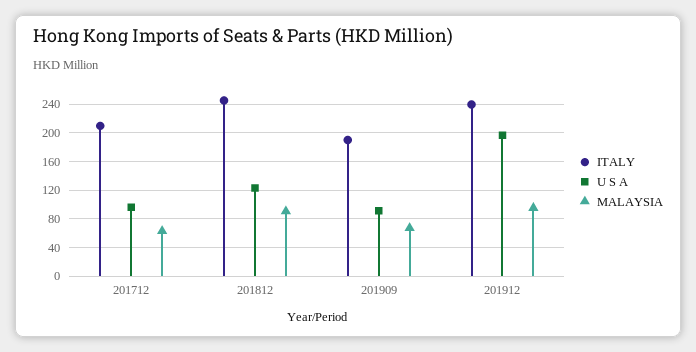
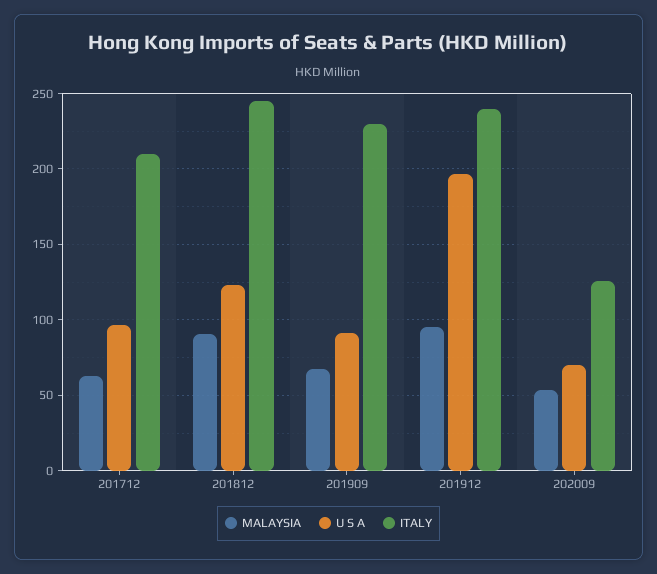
ITALY, 201909: 190 -> 230
MALAYSIA, 202009: none -> 55
U S A, 202009: none -> 70
ITALY, 202009: none -> 125

